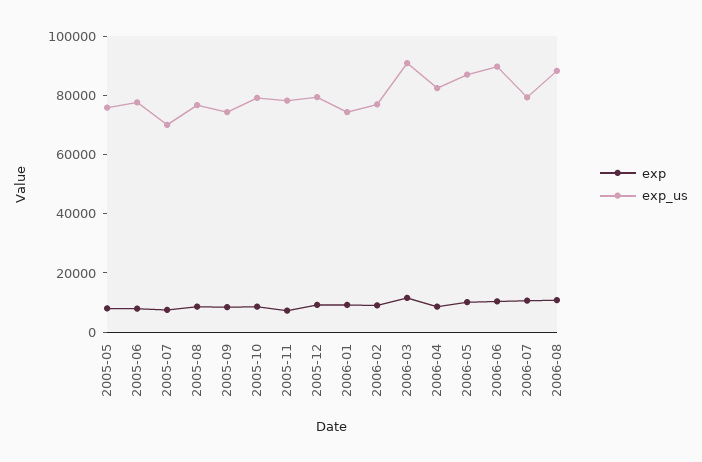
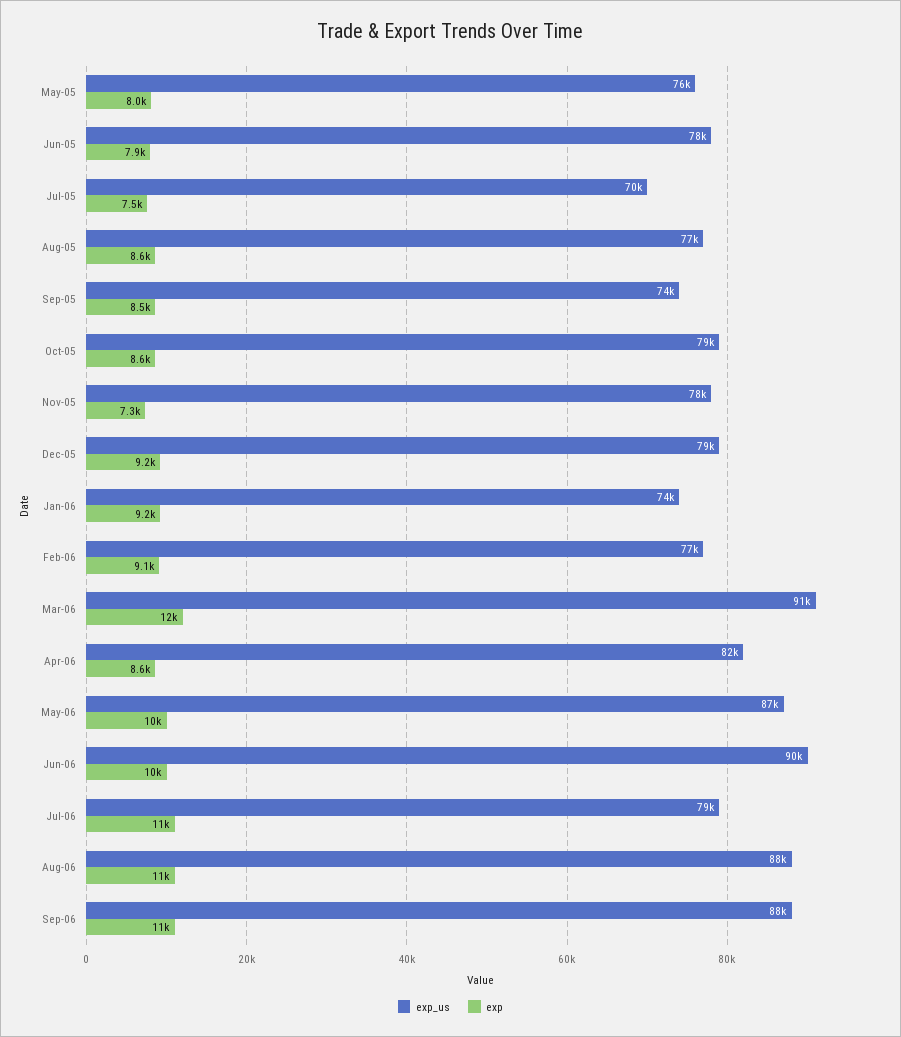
exp_us, Sep-06: none -> 88000
exp, Sep-06: none -> 11000

